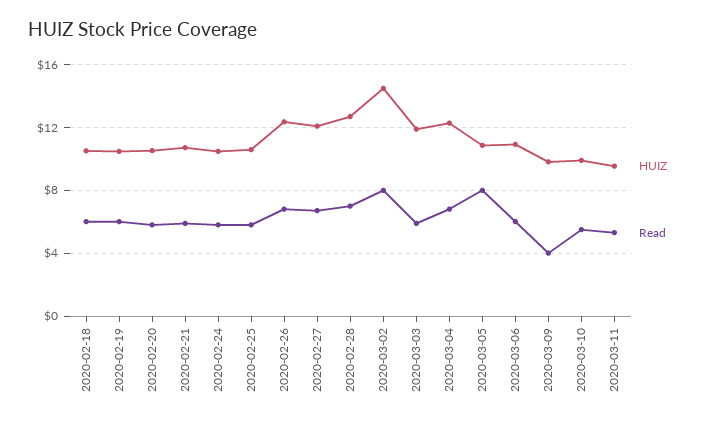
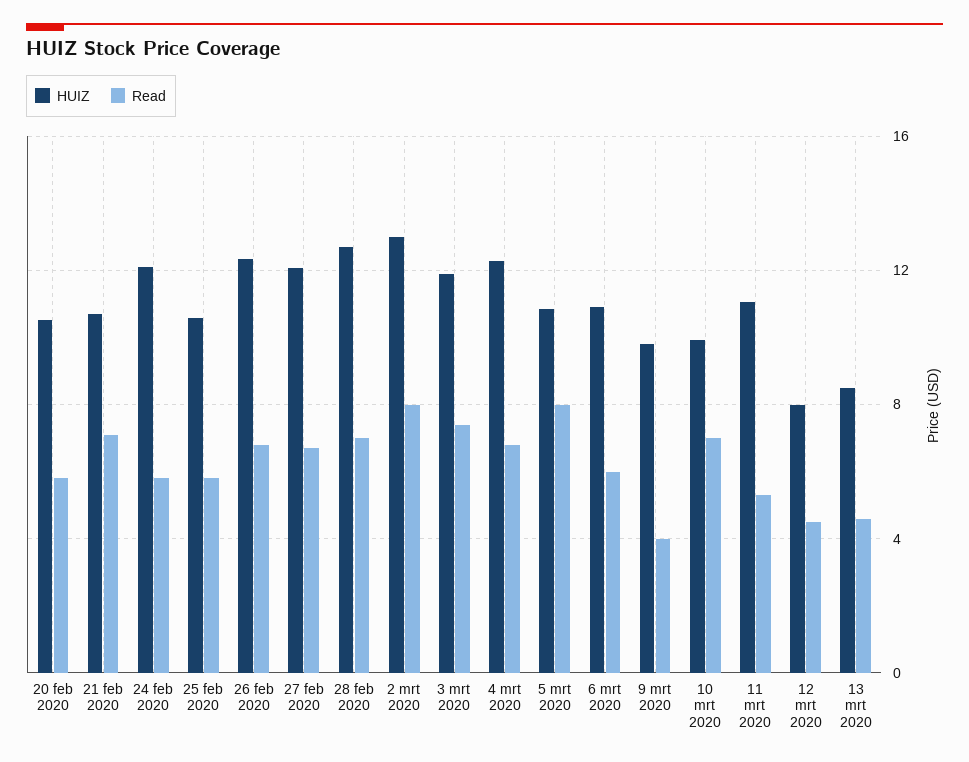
HUIZ, 2020-02-18: 10.5 -> none
Read, 2020-02-18: 6 -> none
HUIZ, 2020-02-19: 10.5 -> none
Read, 2020-02-19: 6 -> none
Read, 2020-02-21: 6 -> 7
HUIZ, 2020-02-24: 10.5 -> 12
HUIZ, 2020-03-02: 14.5 -> 13
Read, 2020-03-03: 6 -> 7.5
Read, 2020-03-10: 5.5 -> 7
HUIZ, 2020-03-11: 9.5 -> 11
HUIZ, 12 mrt 2020: none -> 8
Read, 12 mrt 2020: none -> 4.5
HUIZ, 13 mrt 2020: none -> 8.5
Read, 13 mrt 2020: none -> 4.5

